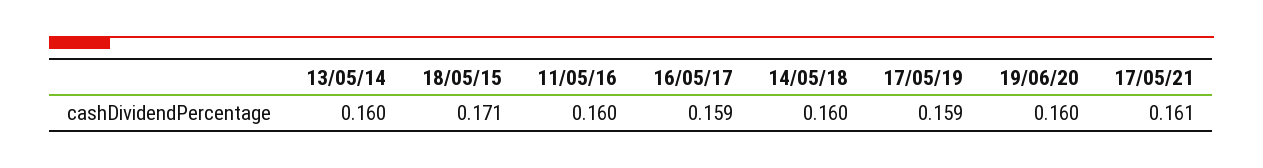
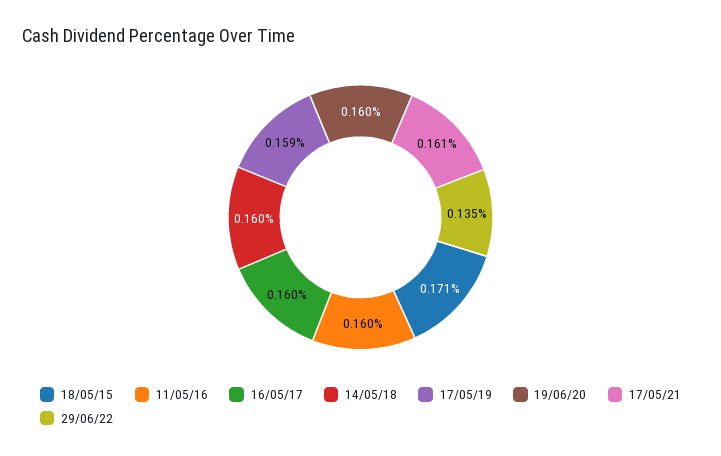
13/05/14: 0.16 -> none
16/05/17: 0.159 -> 0.16
29/06/22: none -> 0.135

